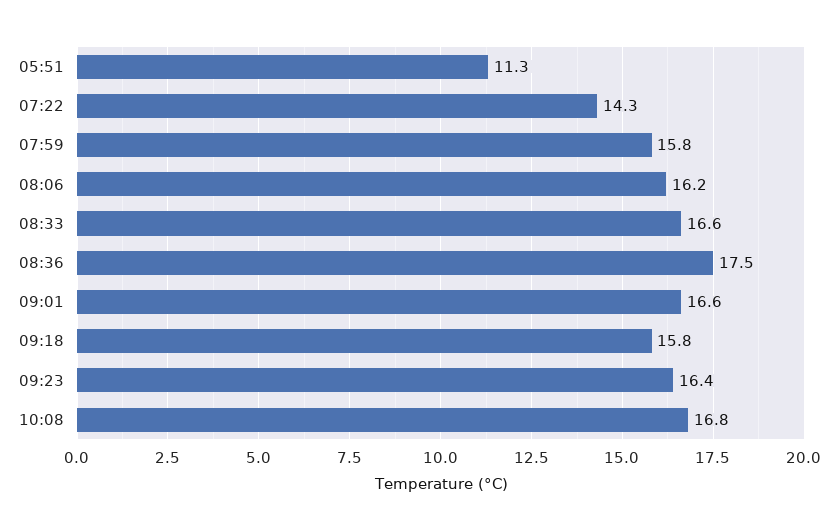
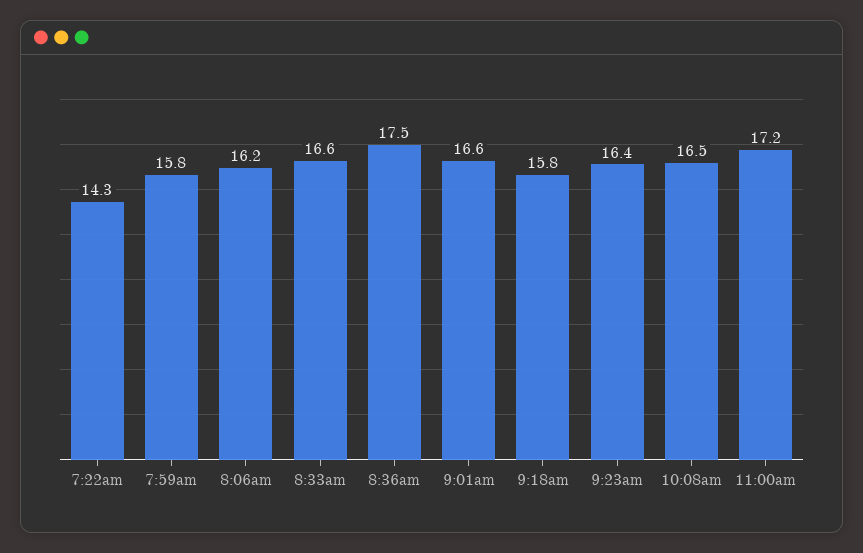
05:51: 11.3 -> none
10:08: 16.8 -> 16.5
11:00am: none -> 17.2

